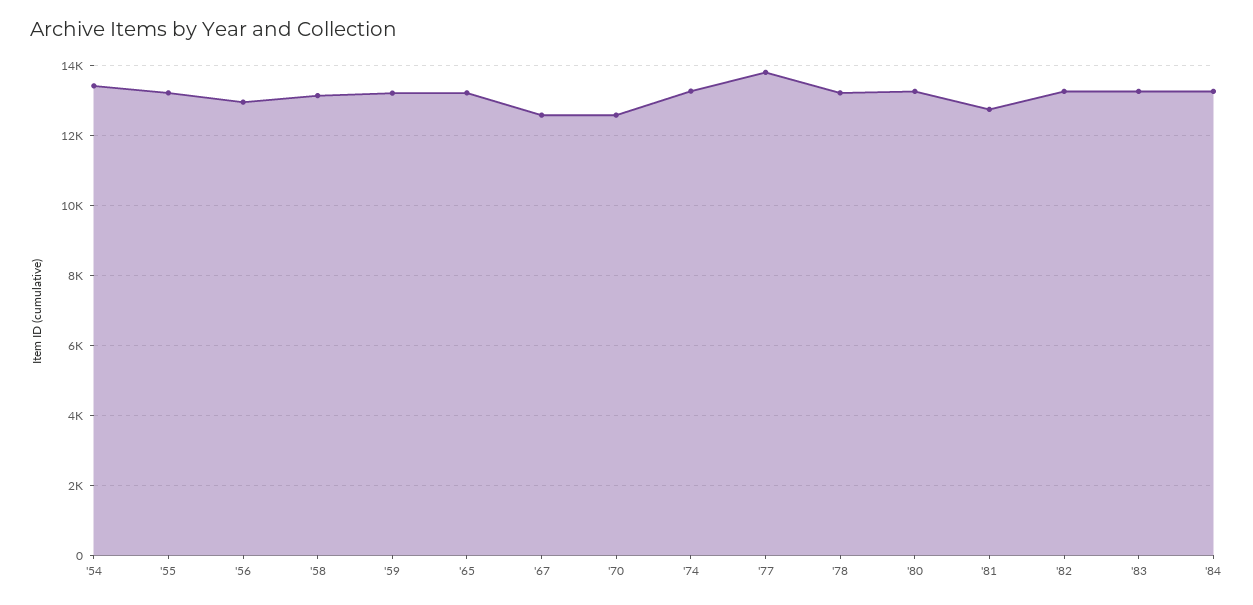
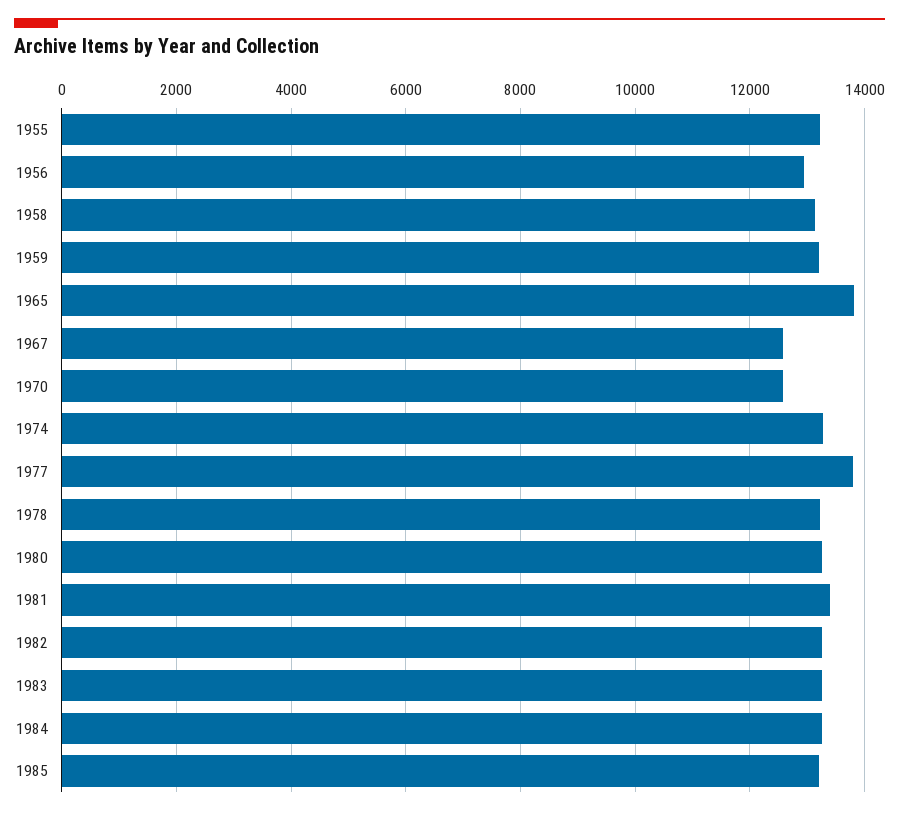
'54: 13400 -> none
'65: 13200 -> 13800
'81: 12800 -> 13400
1985: none -> 13200

